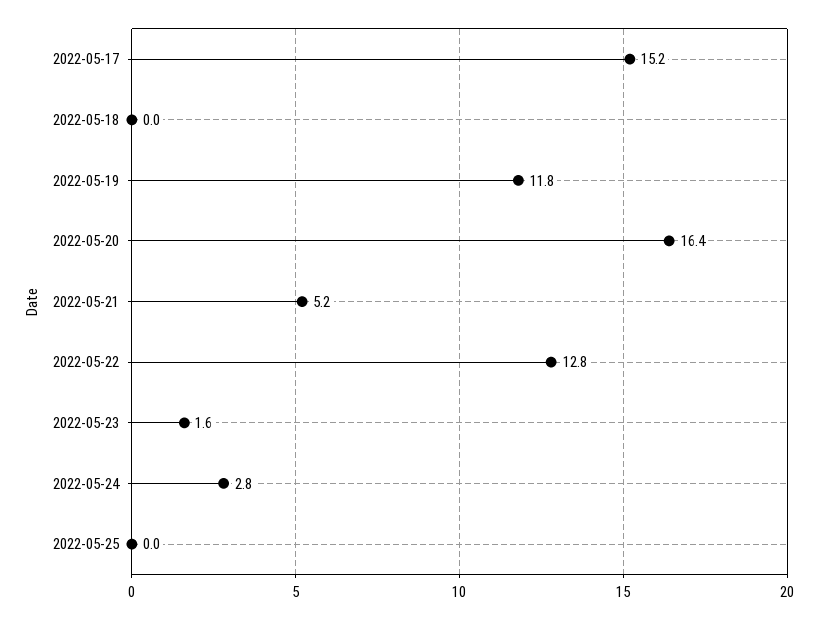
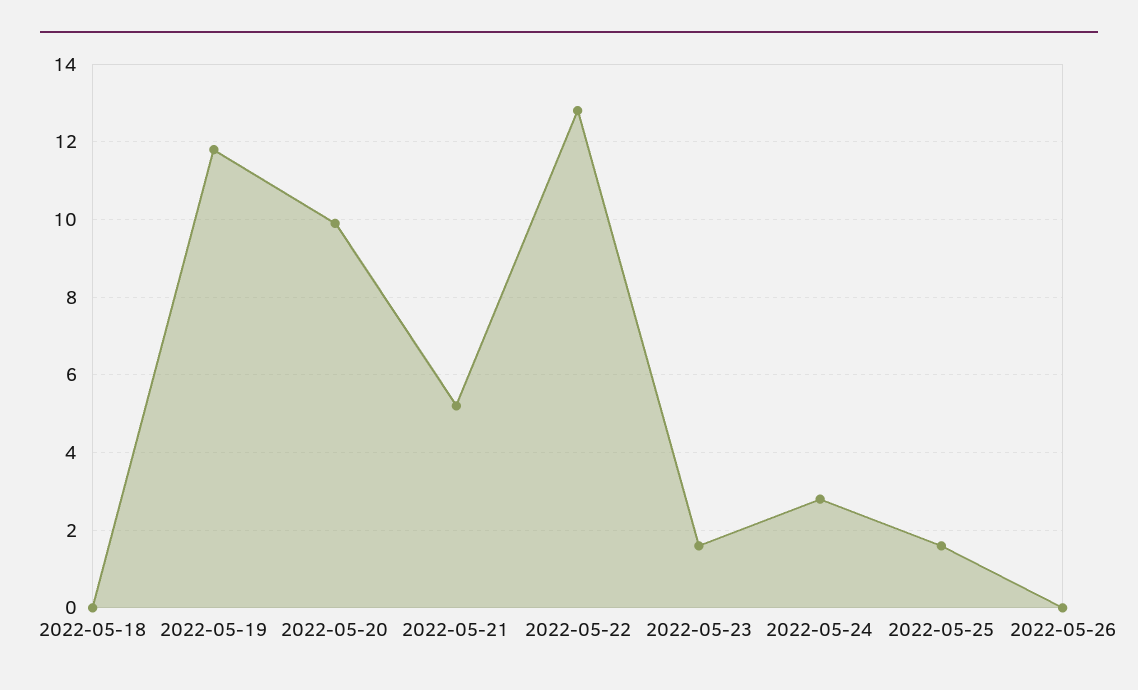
2022-05-17: 15.2 -> none
2022-05-20: 16.4 -> 10
2022-05-25: 0 -> 1.5
2022-05-26: none -> 0

